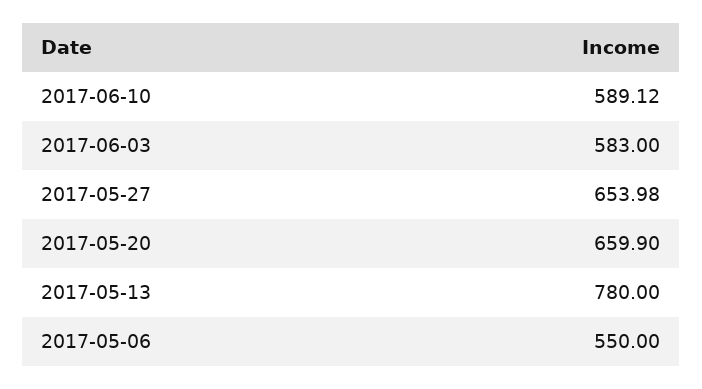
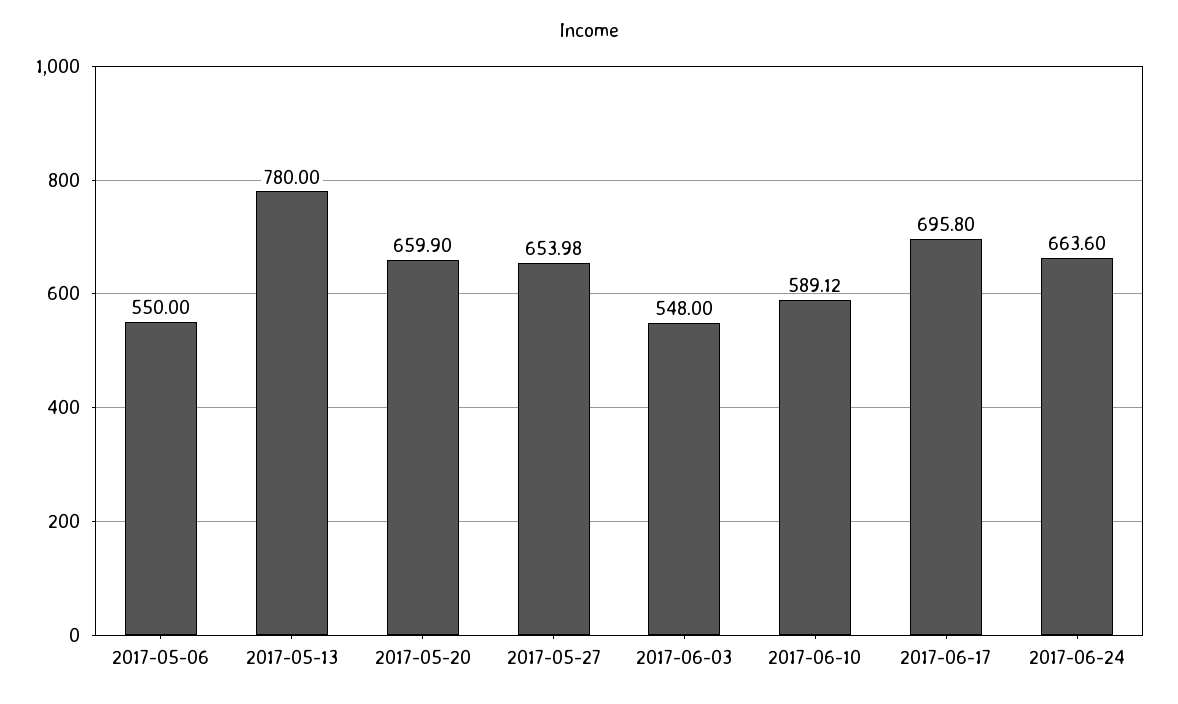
2017-06-03: 583 -> 548
2017-06-17: none -> 695.8
2017-06-24: none -> 663.6

